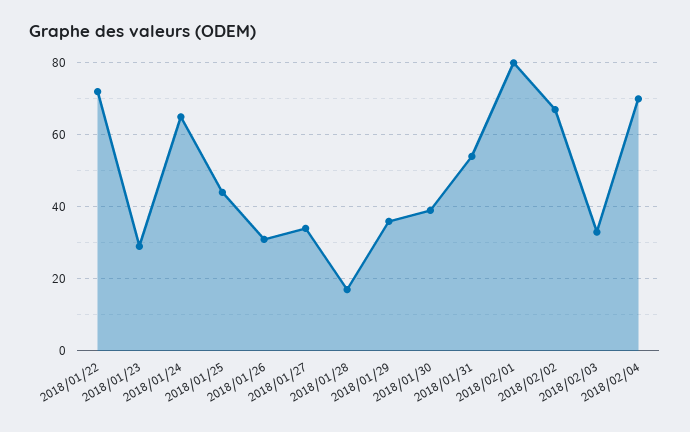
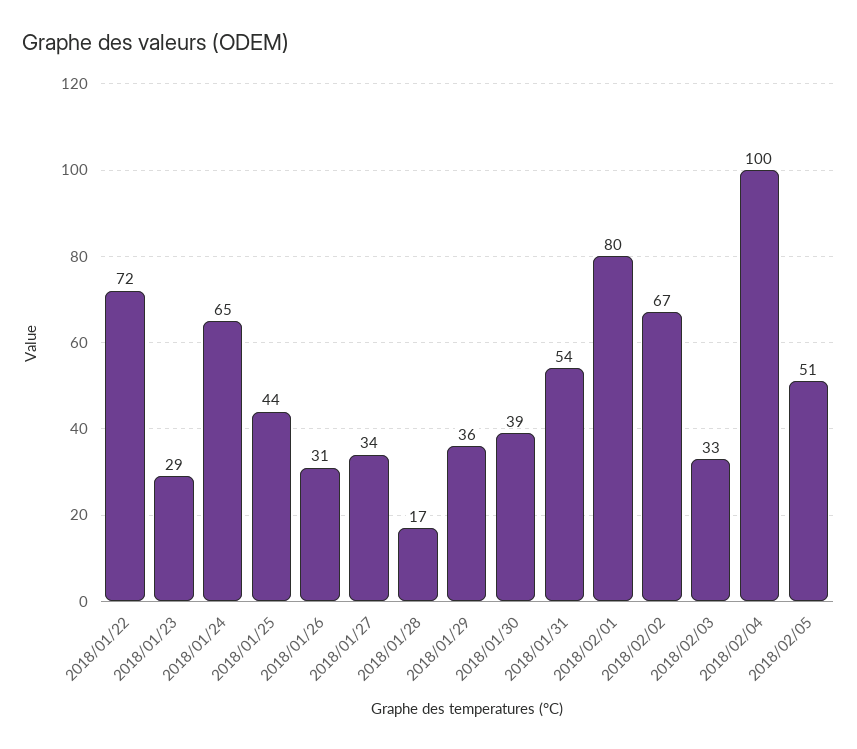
2018/02/04: 70 -> 100
2018/02/05: none -> 51

